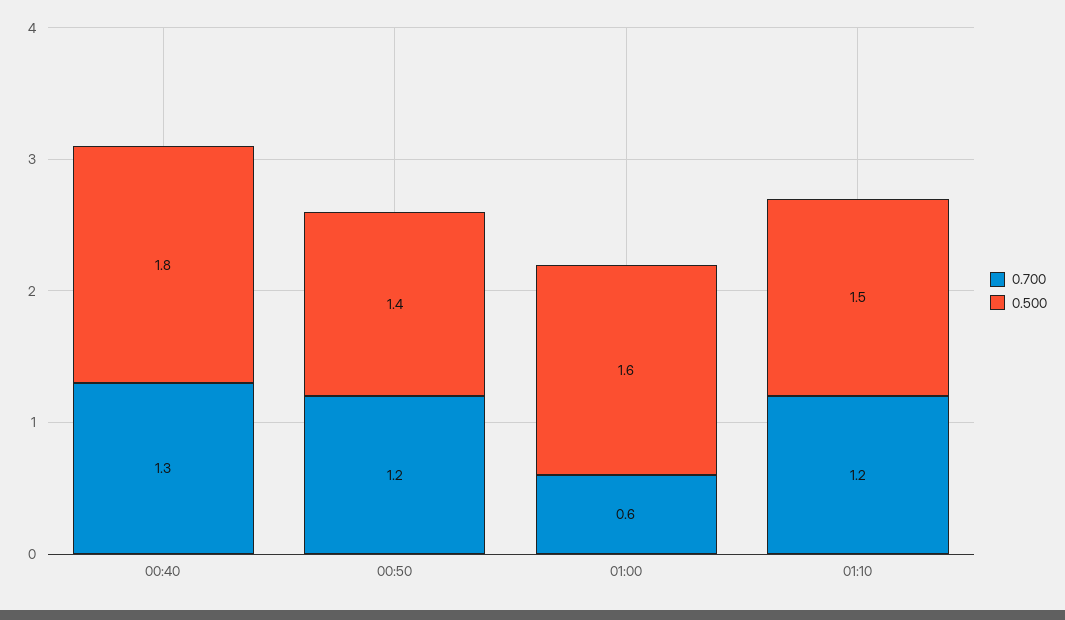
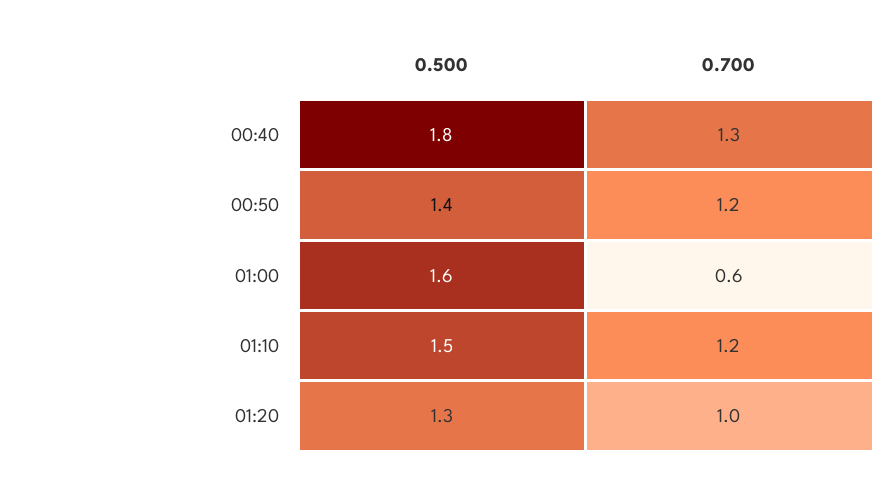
0.500, 01:20: none -> 1.3
0.700, 01:20: none -> 1

